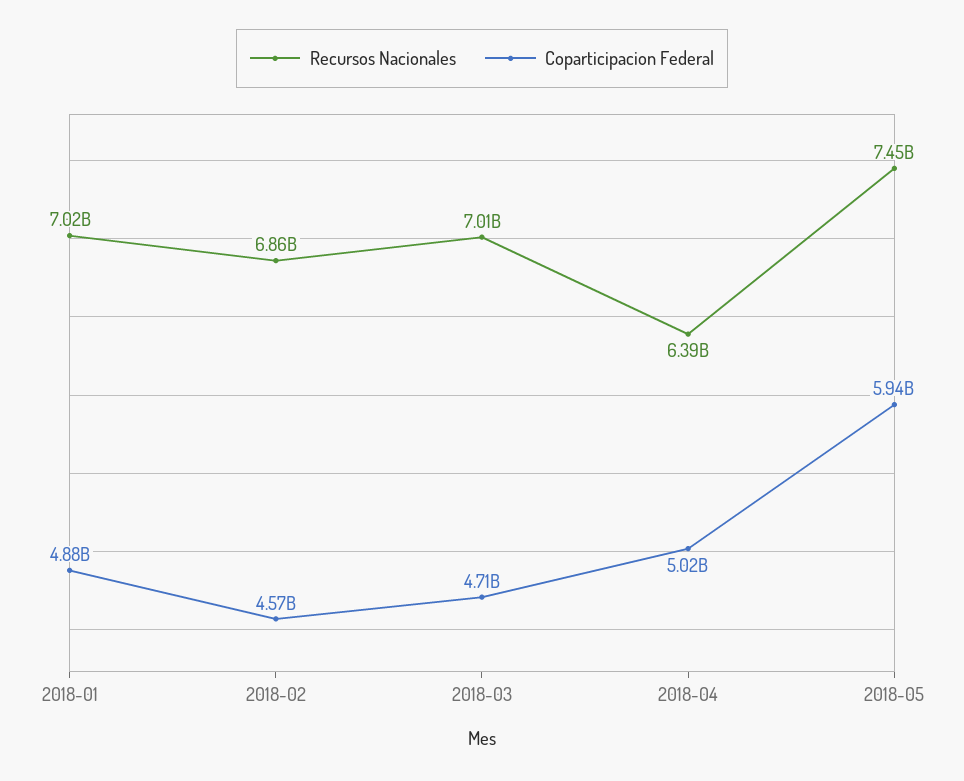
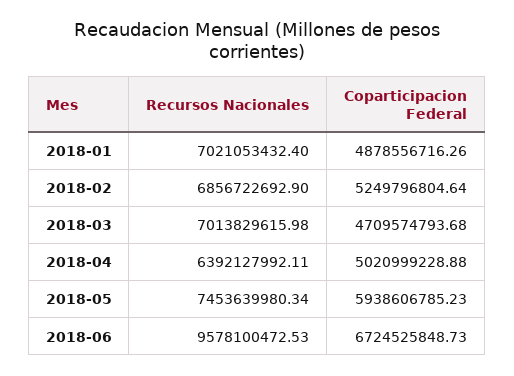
Coparticipacion Federal, 2018-02: 4570000000 -> 5249796804.64
Recursos Nacionales, 2018-06: none -> 9578100472.53
Coparticipacion Federal, 2018-06: none -> 6724525848.73

